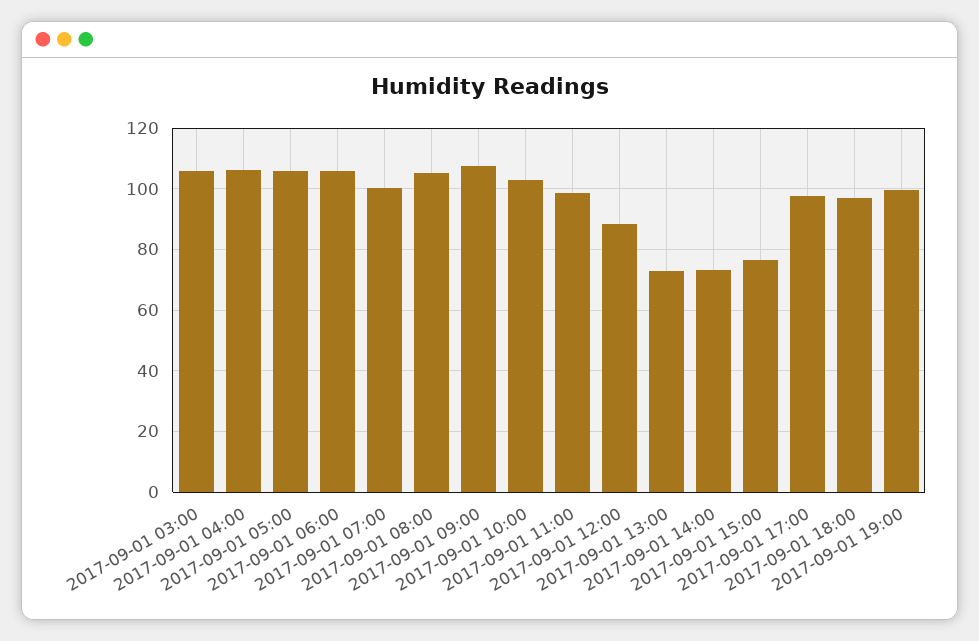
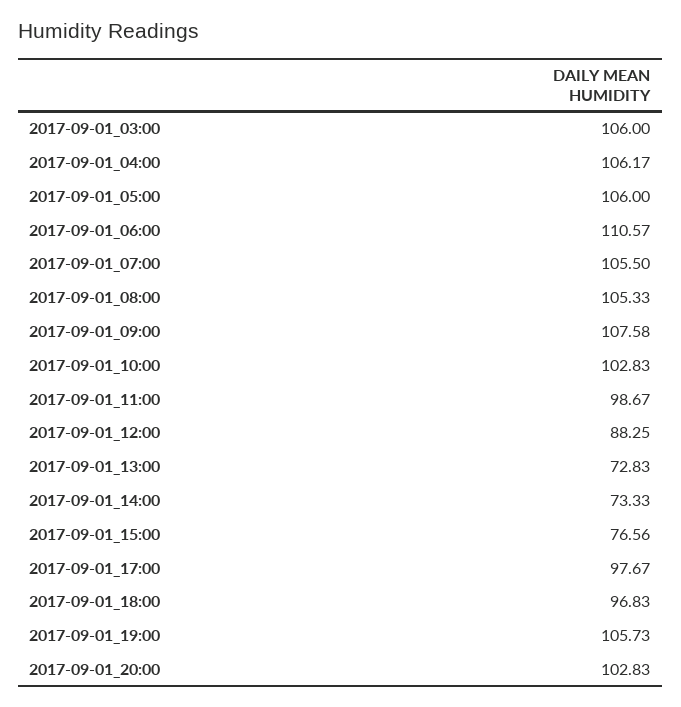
2017-09-01 06:00: 106 -> 110.57
2017-09-01 07:00: 100 -> 105.5
2017-09-01 19:00: 100 -> 105.73
2017-09-01_20:00: none -> 102.83

